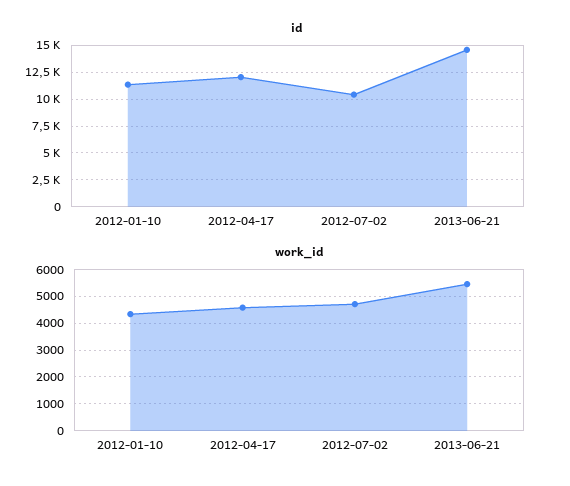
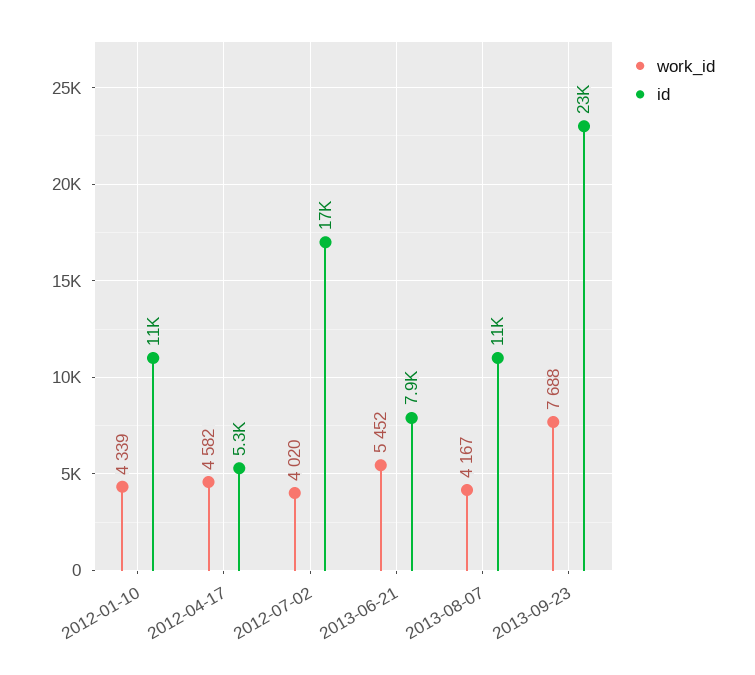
id, 2012-04-17: 12500 -> 5300
id, 2012-07-02: 10000 -> 17000
id, 2013-06-21: 15000 -> 7900
work_id, 2012-07-02: 4750 -> 4020
work_id, 2013-08-07: none -> 4167
id, 2013-08-07: none -> 11000
work_id, 2013-09-23: none -> 7688
id, 2013-09-23: none -> 23000

